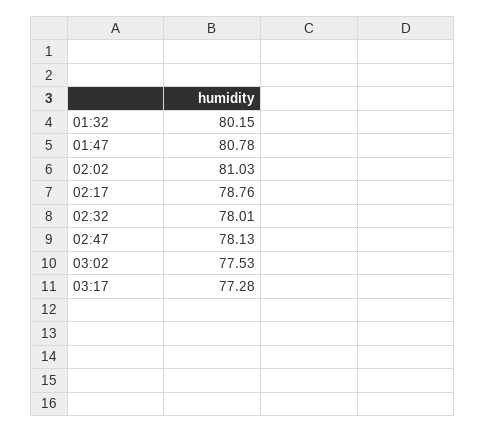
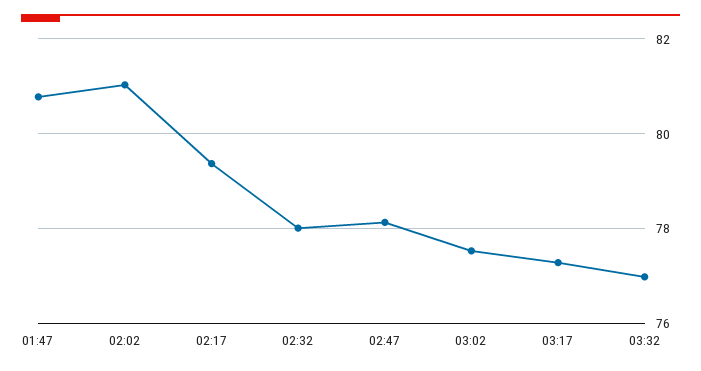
01:32: 80.15 -> none
02:17: 78.76 -> 79.4
03:32: none -> 77

